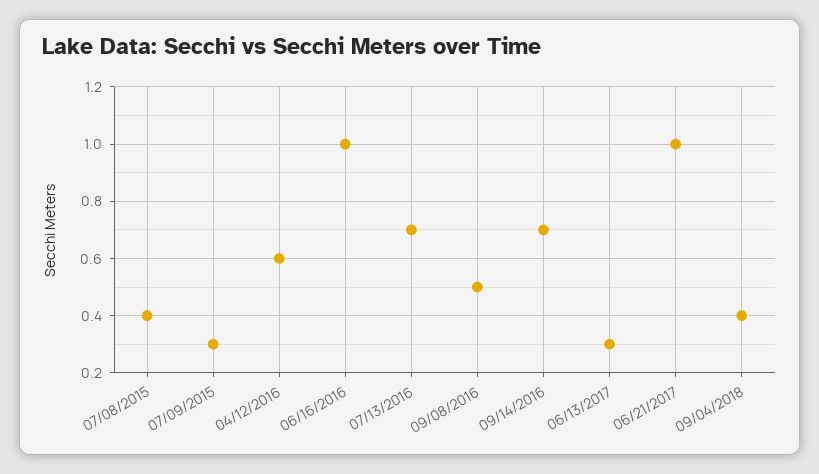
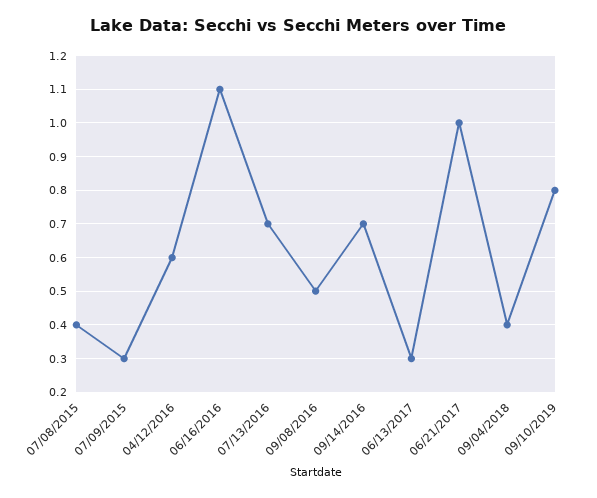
06/16/2016: 1 -> 1.1
09/10/2019: none -> 0.8

